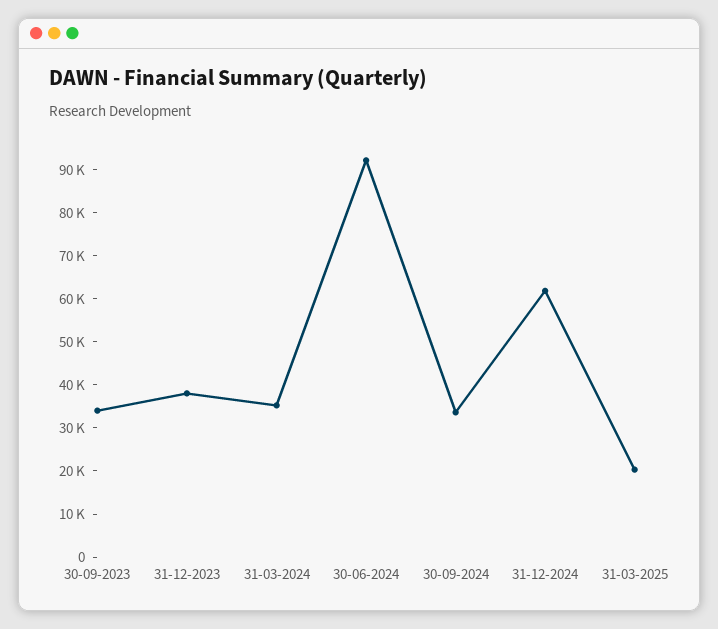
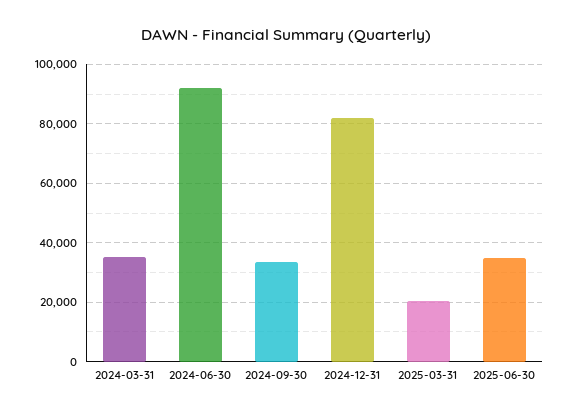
30-09-2023: 34000 -> none
31-12-2023: 38000 -> none
31-12-2024: 62000 -> 82500
2025-06-30: none -> 35000

